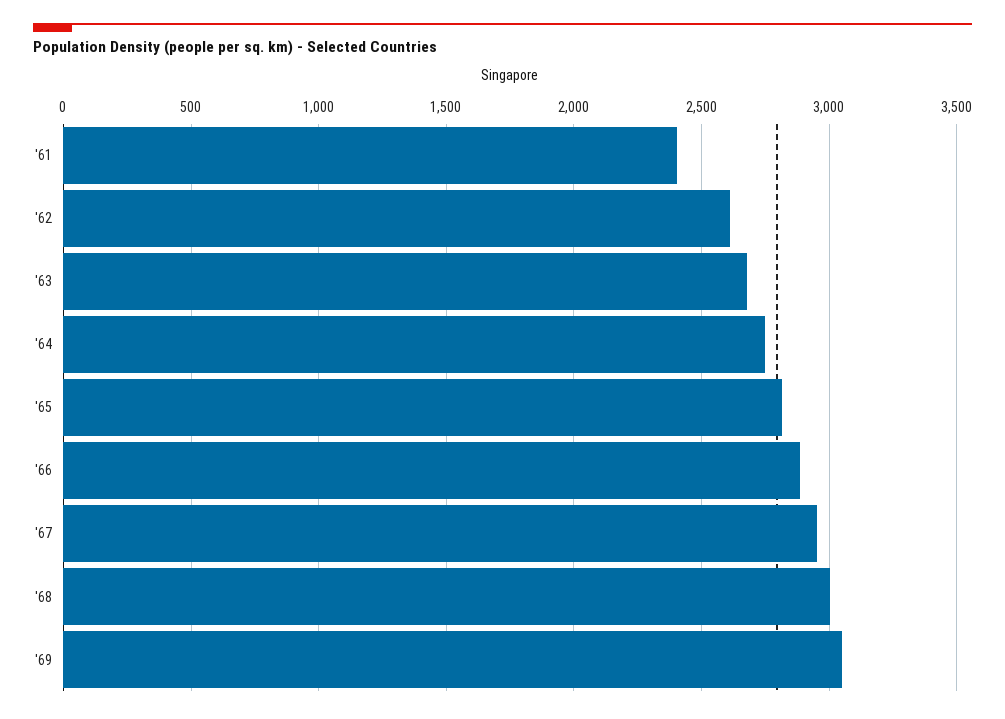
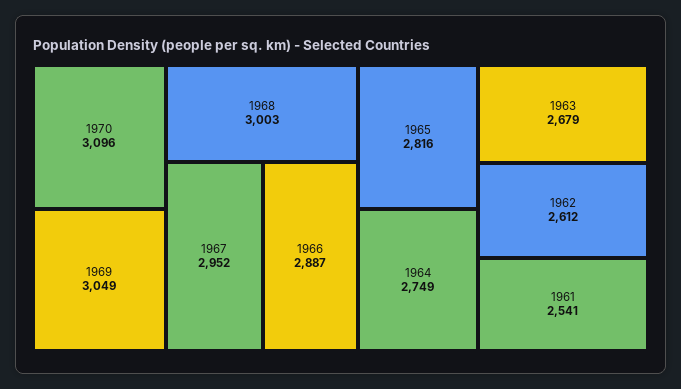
'61: 2400 -> 2541
1970: none -> 3096

